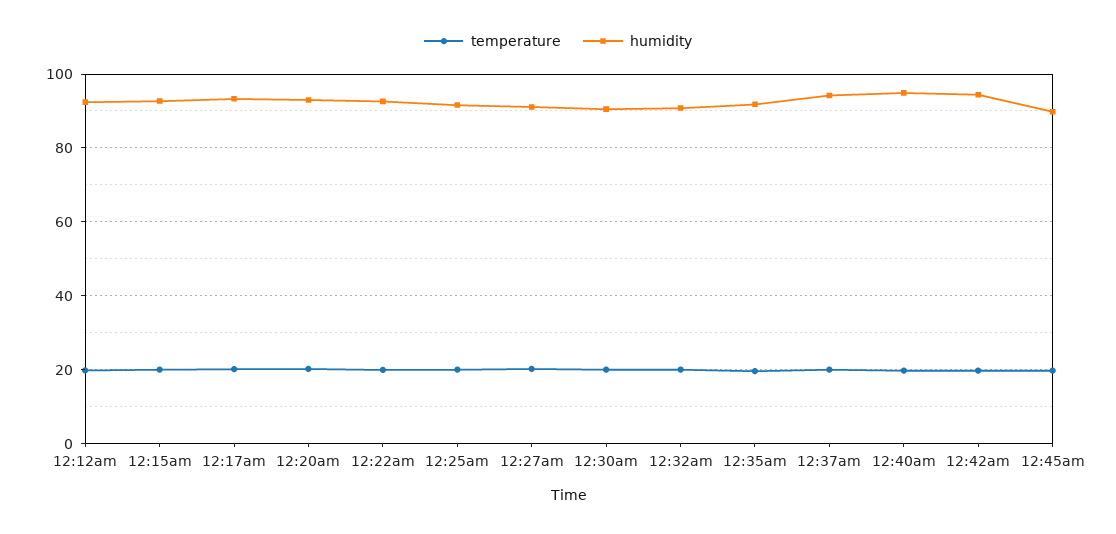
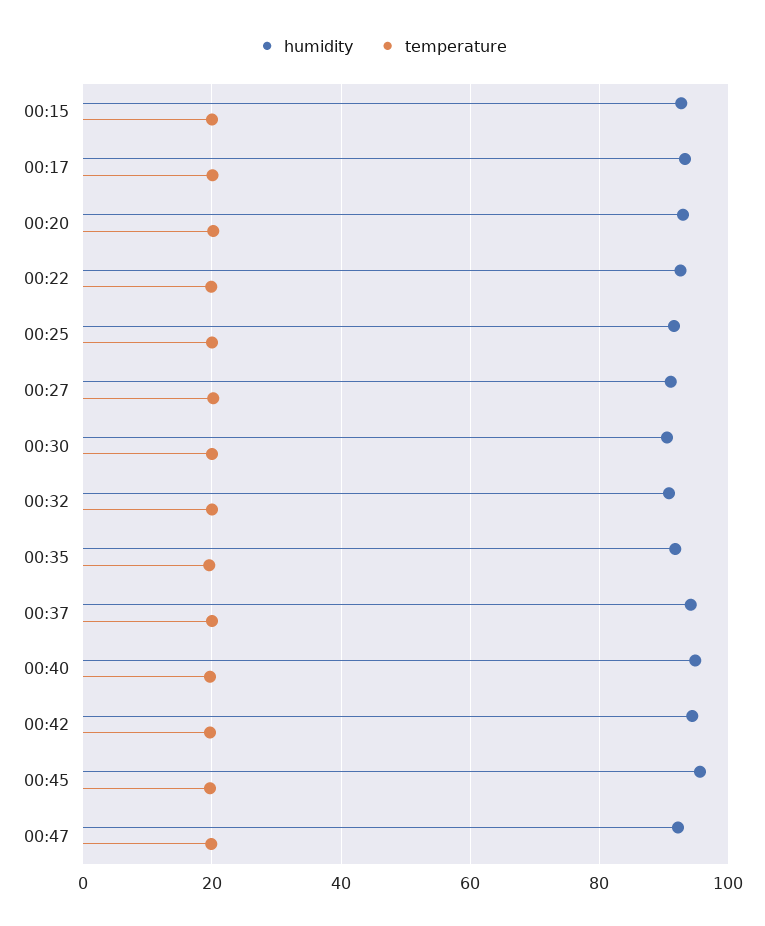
temperature, 12:12am: 20 -> none
humidity, 12:12am: 92 -> none
humidity, 12:45am: 90 -> 96
humidity, 00:47: none -> 92
temperature, 00:47: none -> 20

